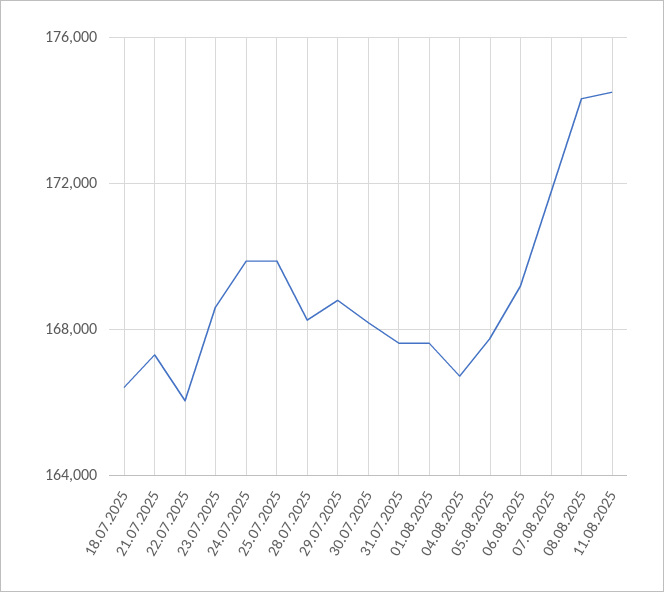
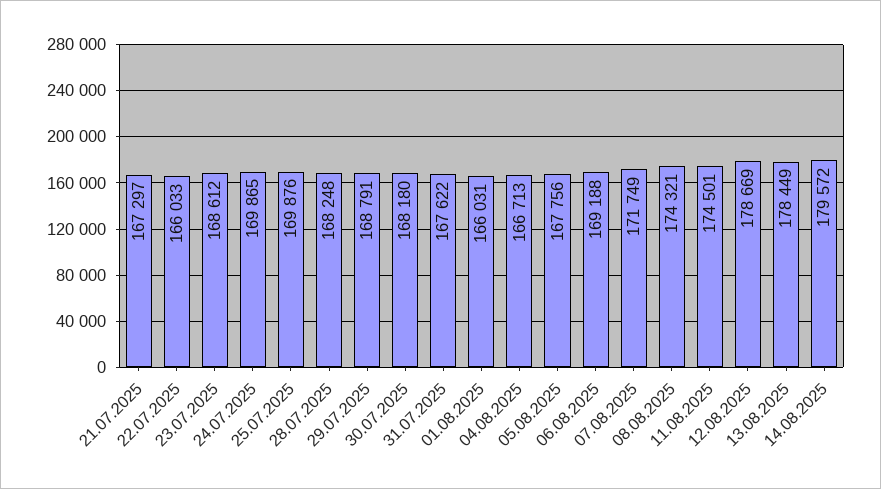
18.07.2025: 166500 -> none
01.08.2025: 167500 -> 166031
12.08.2025: none -> 178669
13.08.2025: none -> 178449
14.08.2025: none -> 179572

